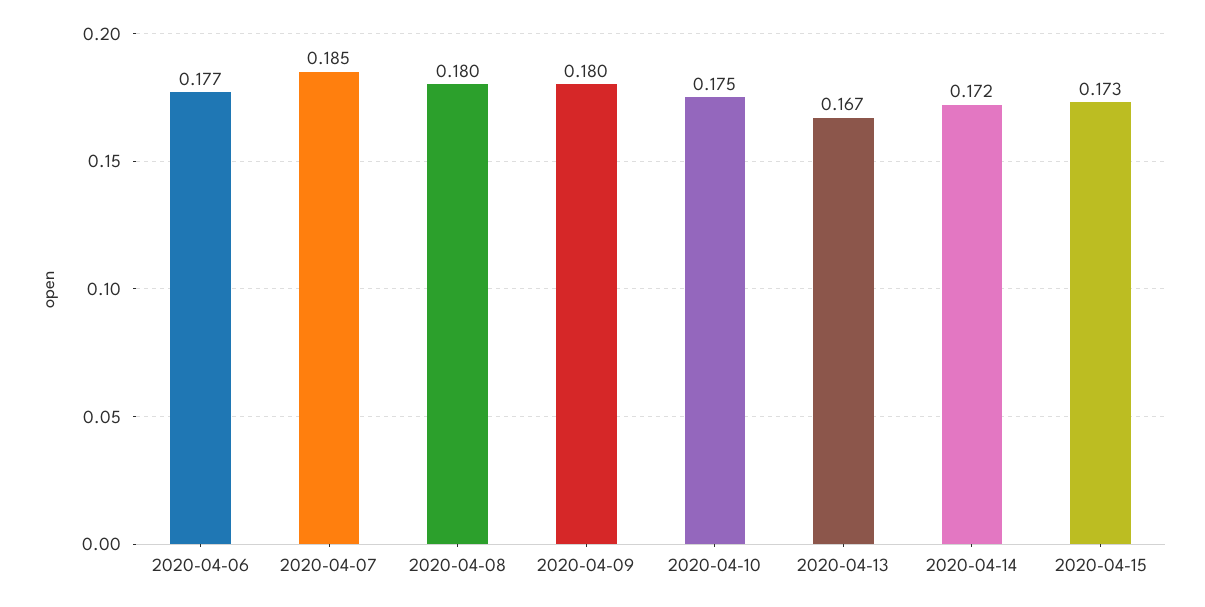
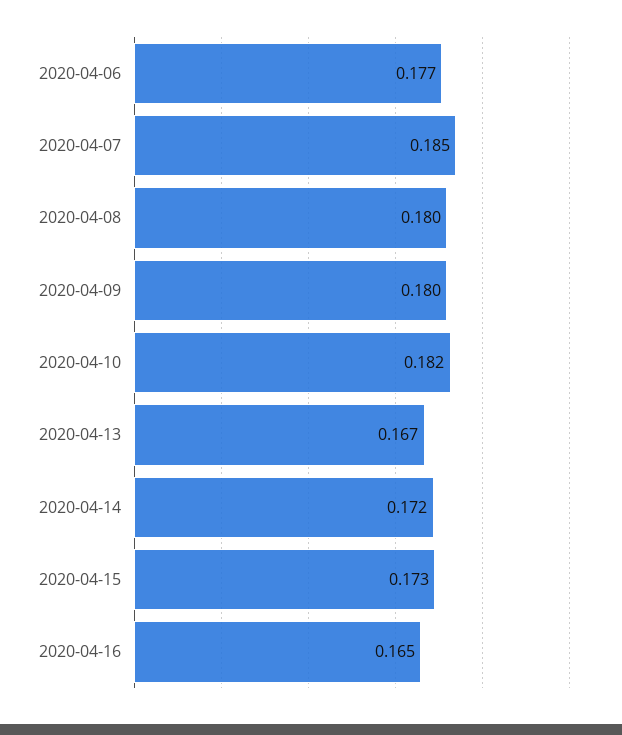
2020-04-10: 0.175 -> 0.182
2020-04-16: none -> 0.165

